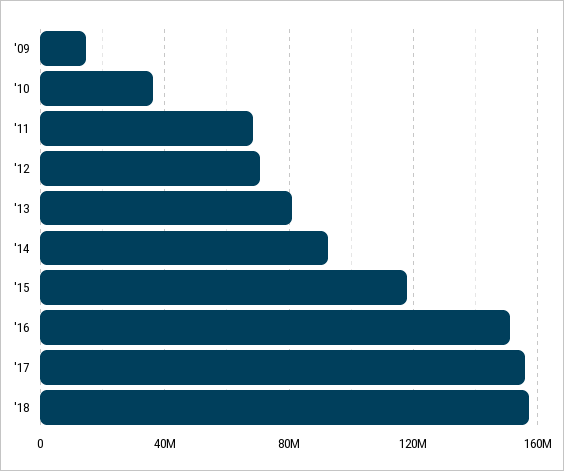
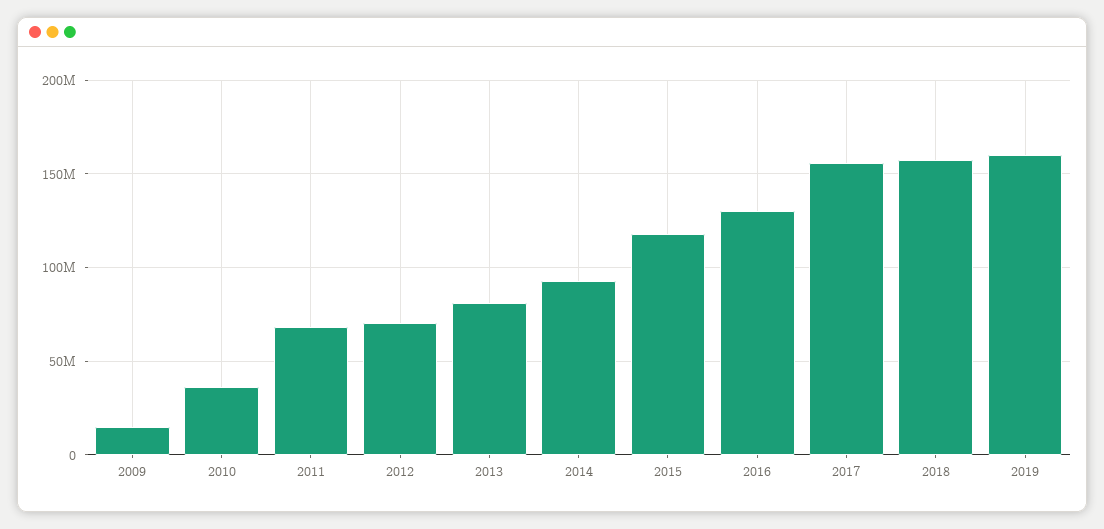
'16: 150000000 -> 130000000
2019: none -> 160000000

